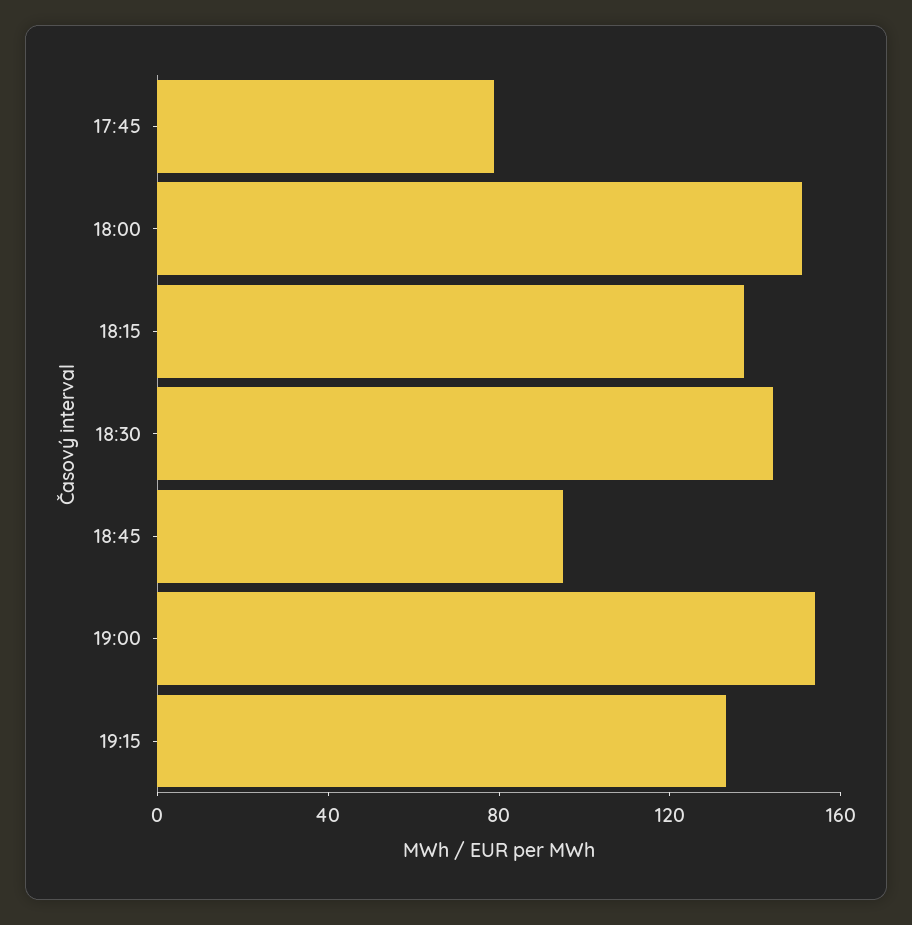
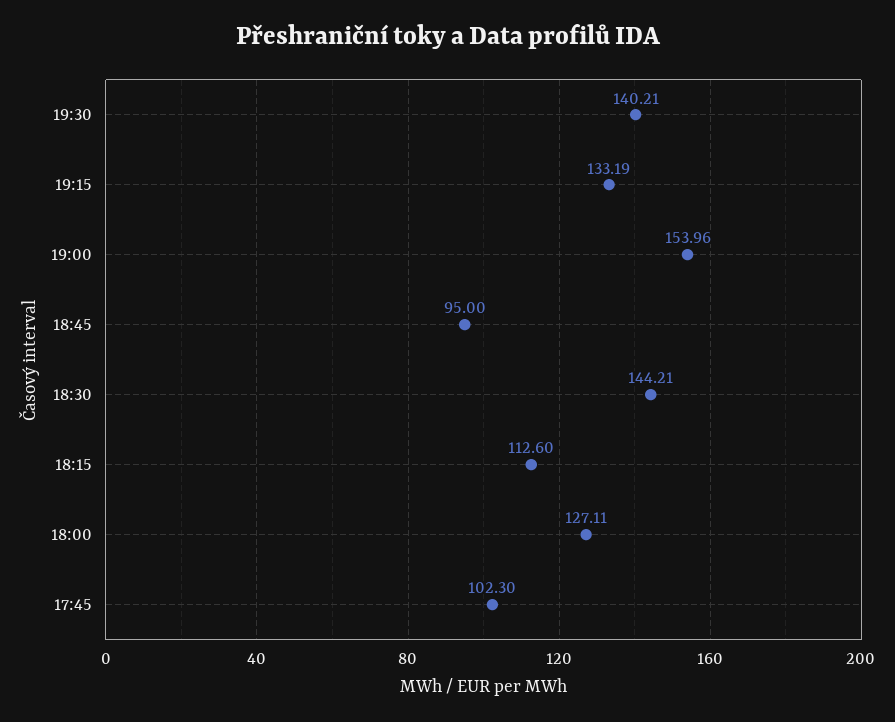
17:45: 80 -> 102.3
18:00: 150 -> 127.11
18:15: 140 -> 112.6
19:30: none -> 140.21

